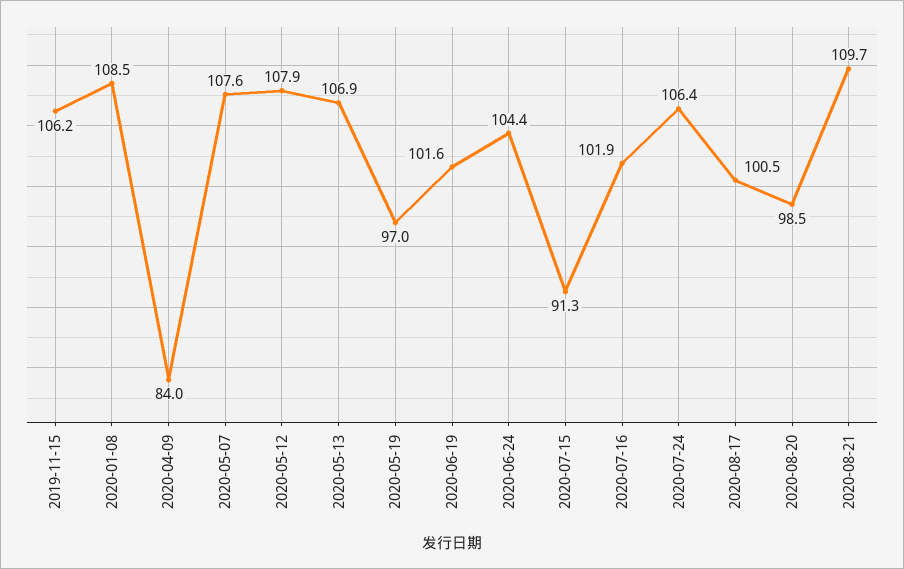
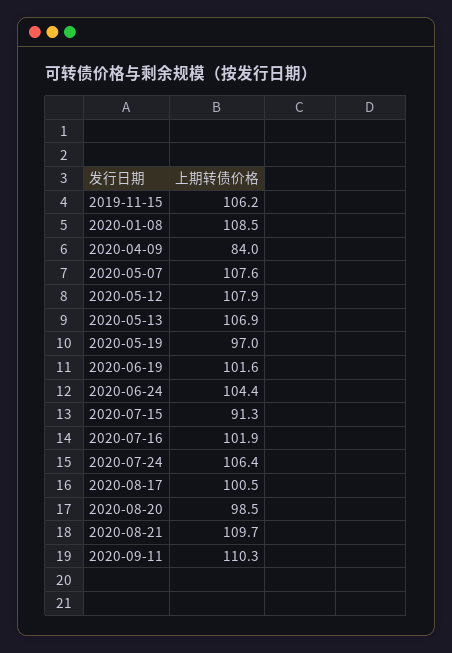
2020-09-11: none -> 110.3

